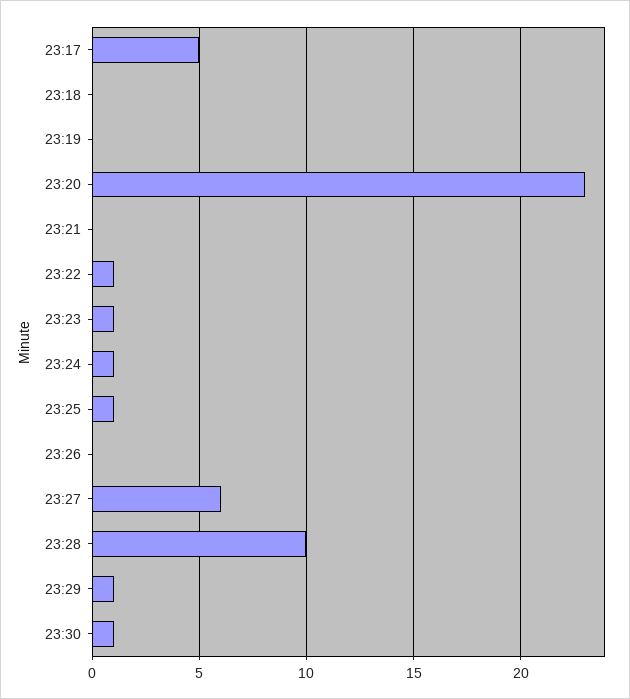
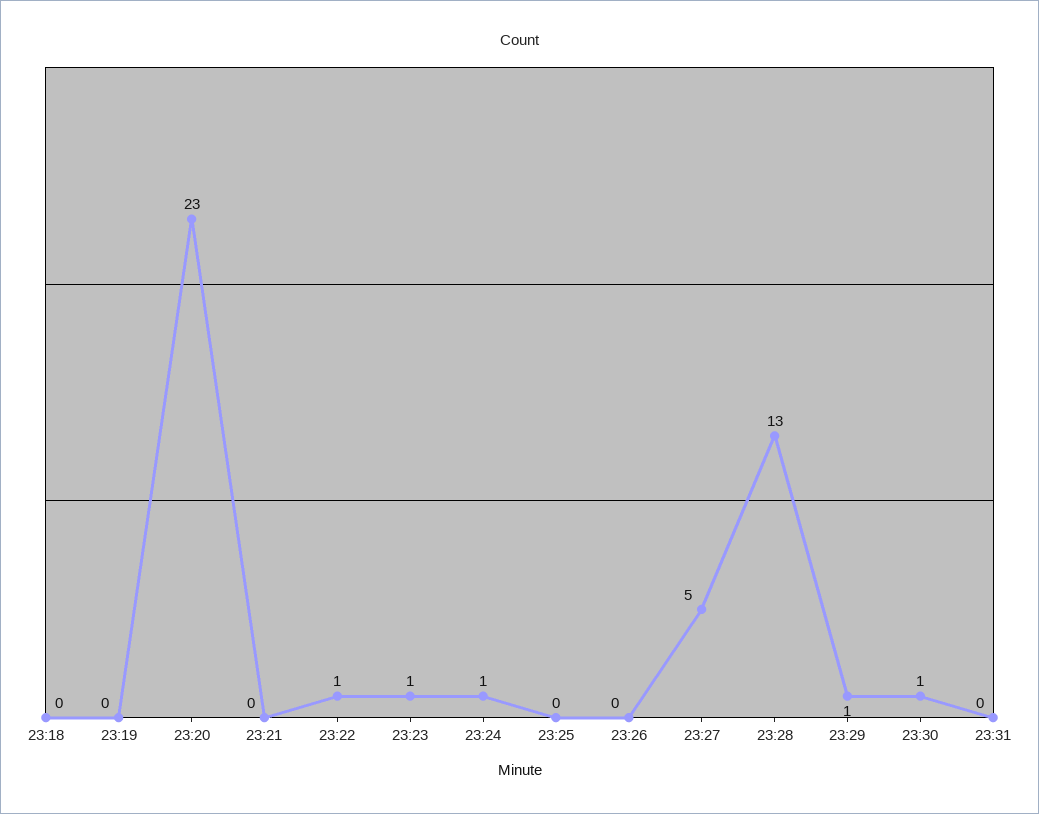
23:17: 5 -> none
23:25: 1 -> 0
23:27: 6 -> 5
23:28: 10 -> 13
23:31: none -> 0

